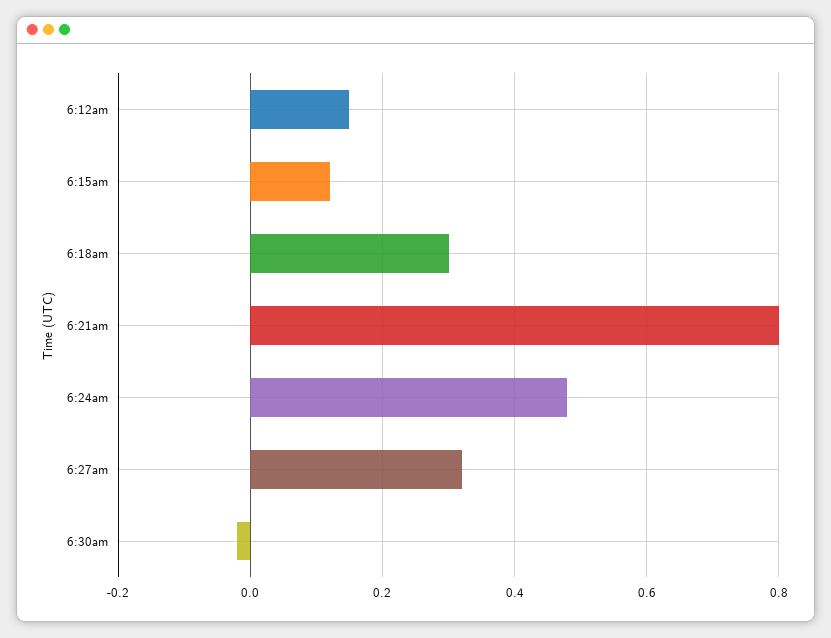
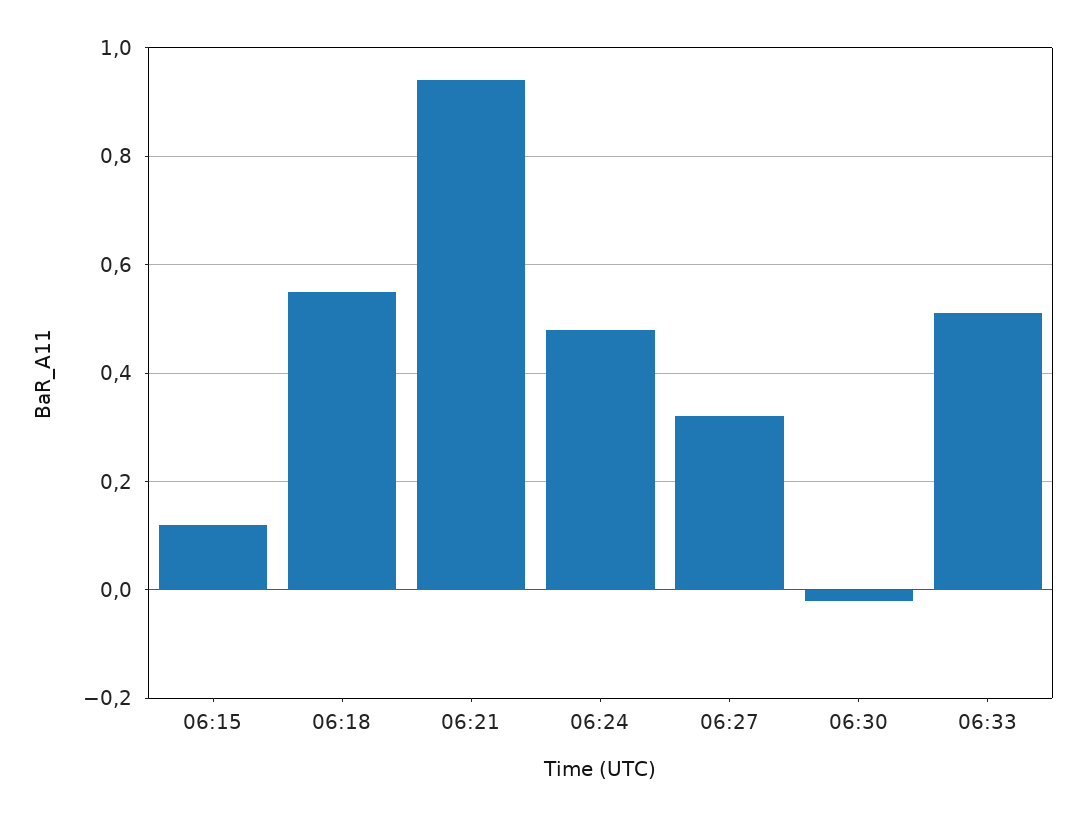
6:12am: 0.15 -> none
6:18am: 0.3 -> 0.55
6:21am: 0.8 -> 0.95
06:33: none -> 0.5

